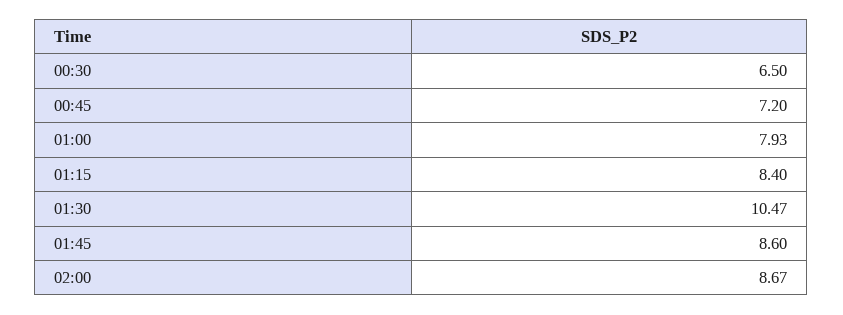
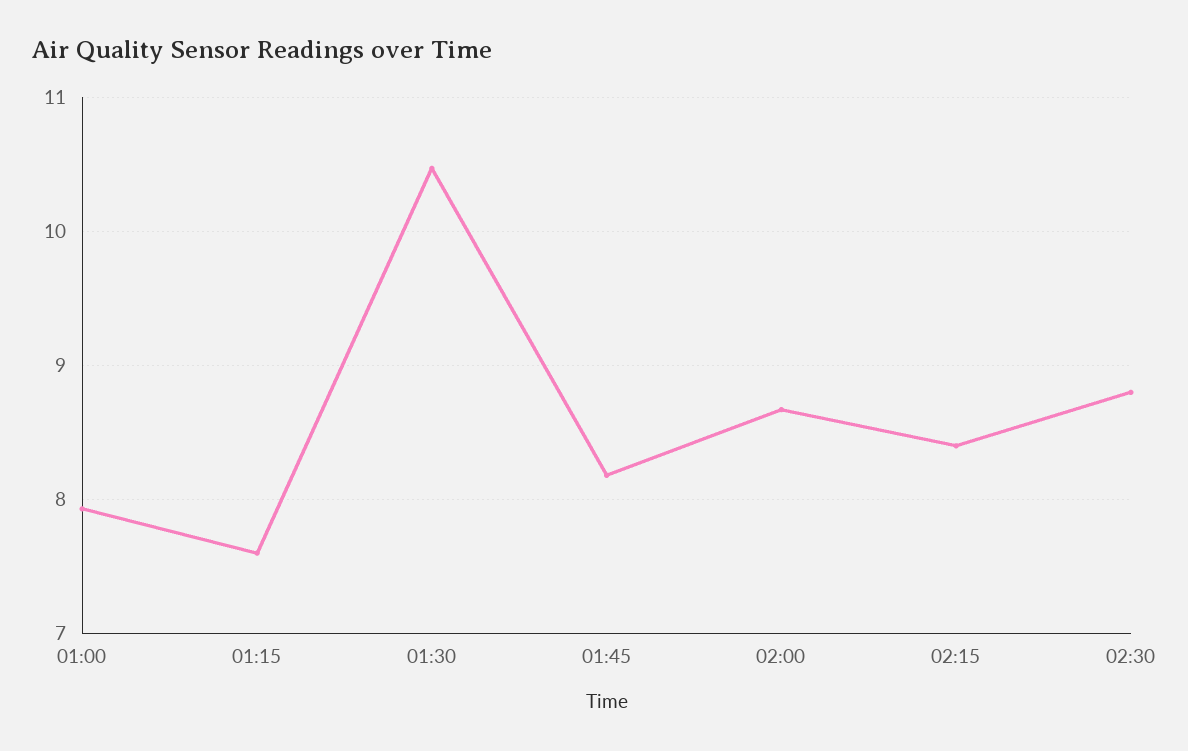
00:30: 6.5 -> none
00:45: 7.2 -> none
01:15: 8.4 -> 7.6
01:45: 8.6 -> 8.2
02:15: none -> 8.4
02:30: none -> 8.8

